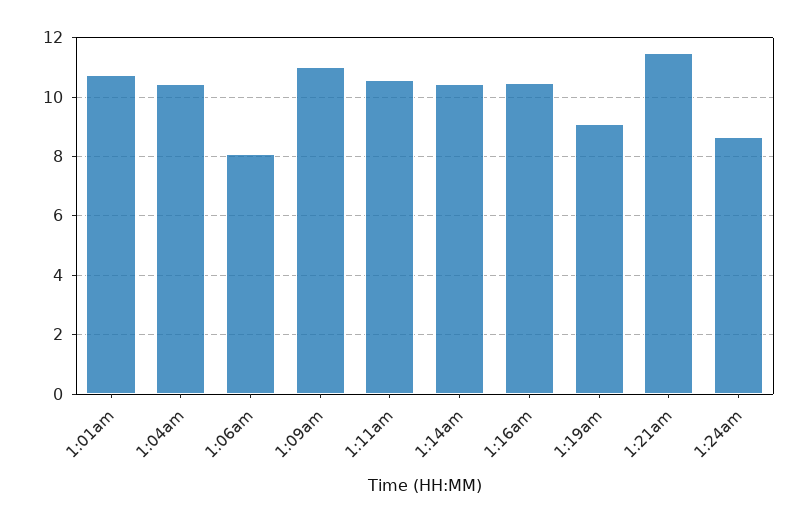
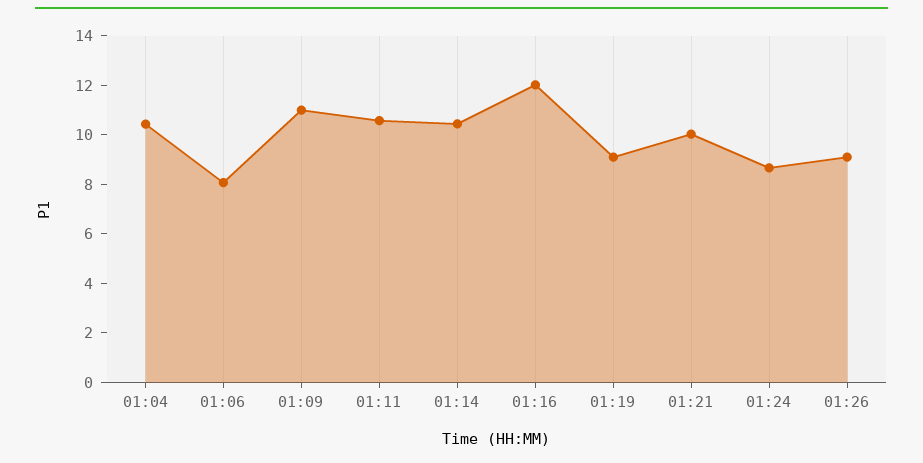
1:01am: 10.75 -> none
1:16am: 10.5 -> 12
1:21am: 11.5 -> 10
01:26: none -> 9

